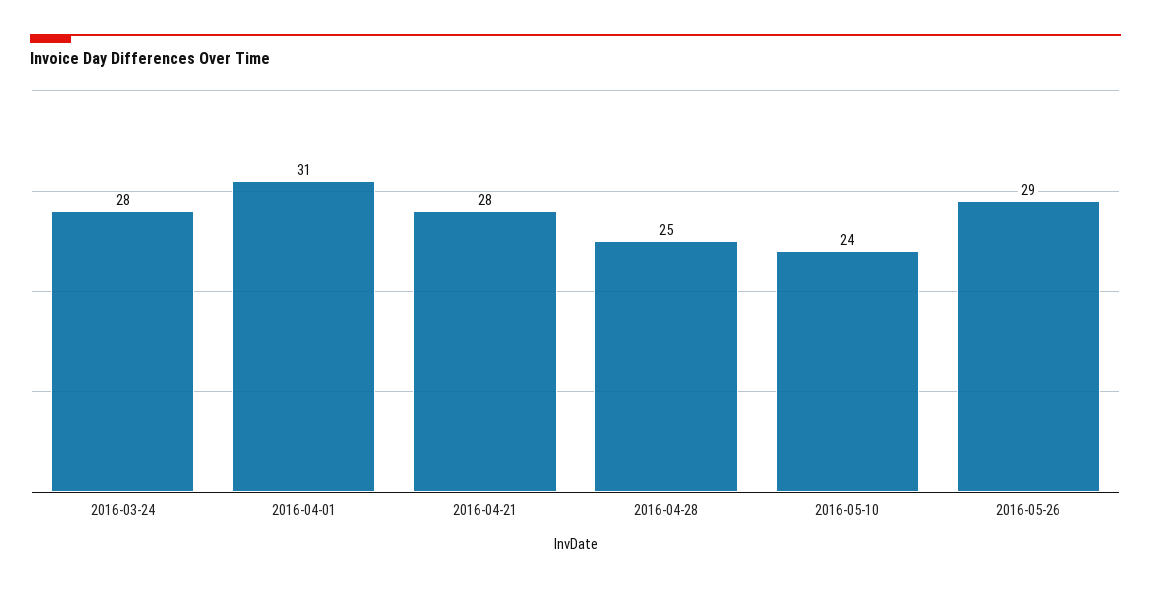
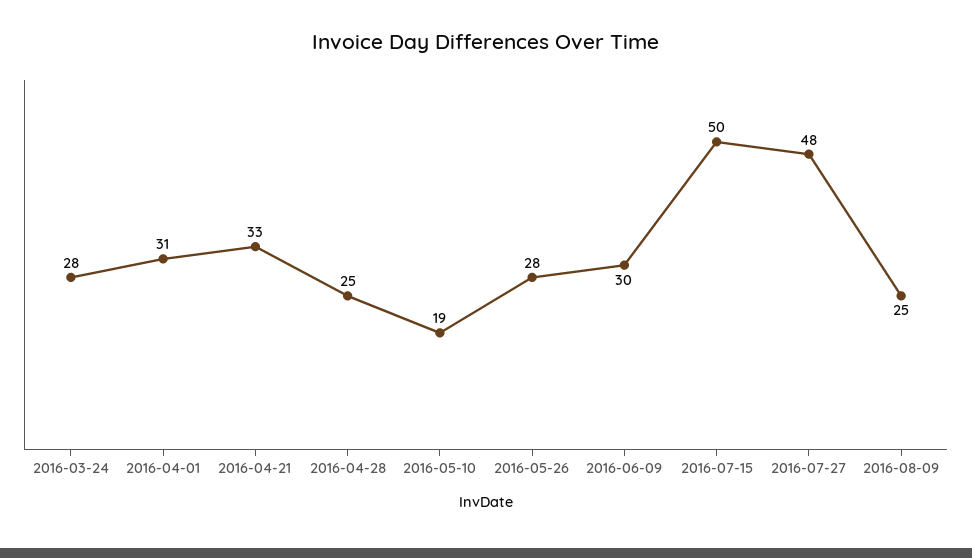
2016-04-21: 28 -> 33
2016-05-10: 24 -> 19
2016-05-26: 29 -> 28
2016-06-09: none -> 30
2016-07-15: none -> 50
2016-07-27: none -> 48
2016-08-09: none -> 25

